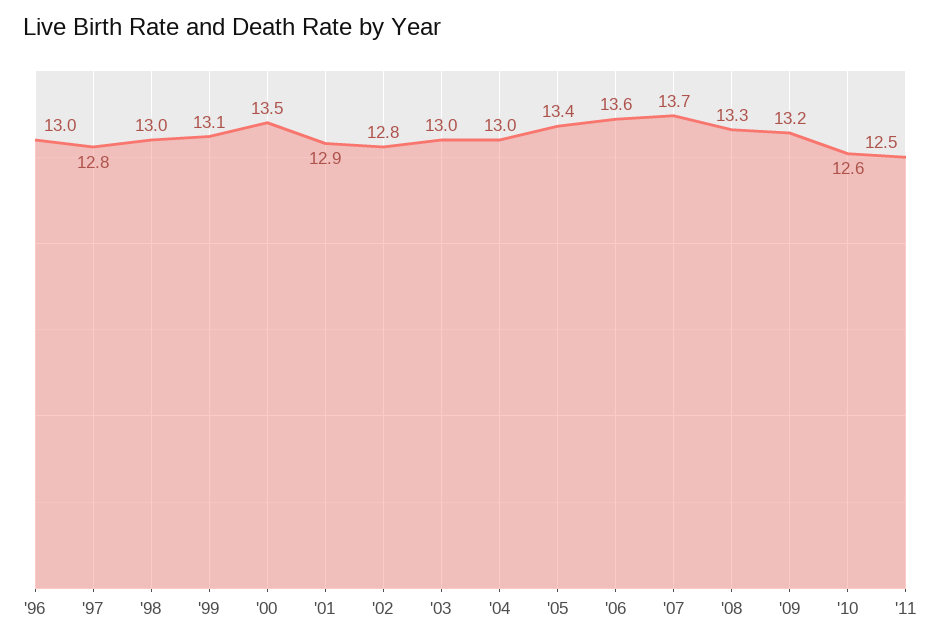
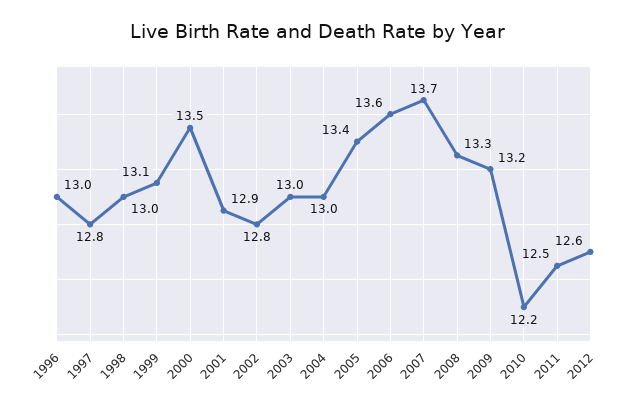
'10: 12.6 -> 12.2
2012: none -> 12.6

